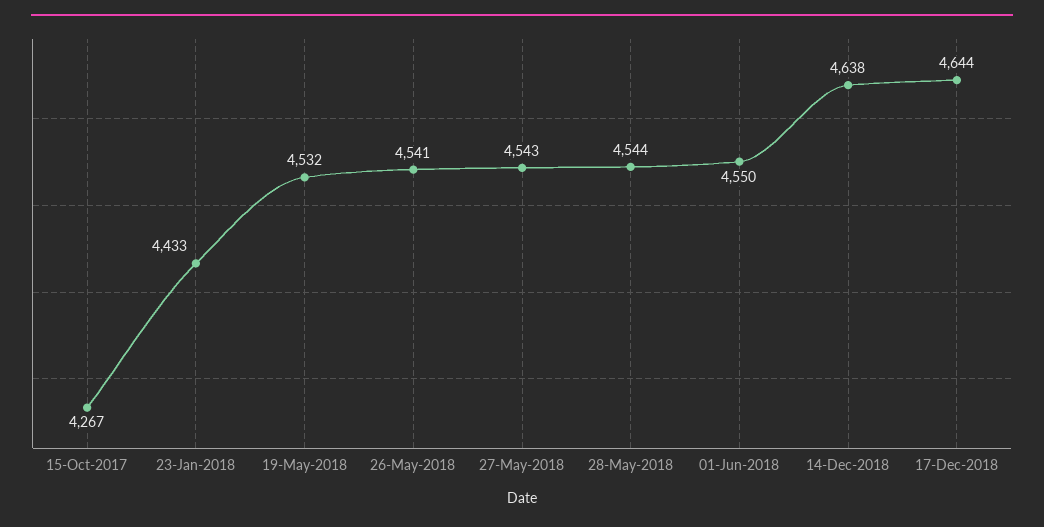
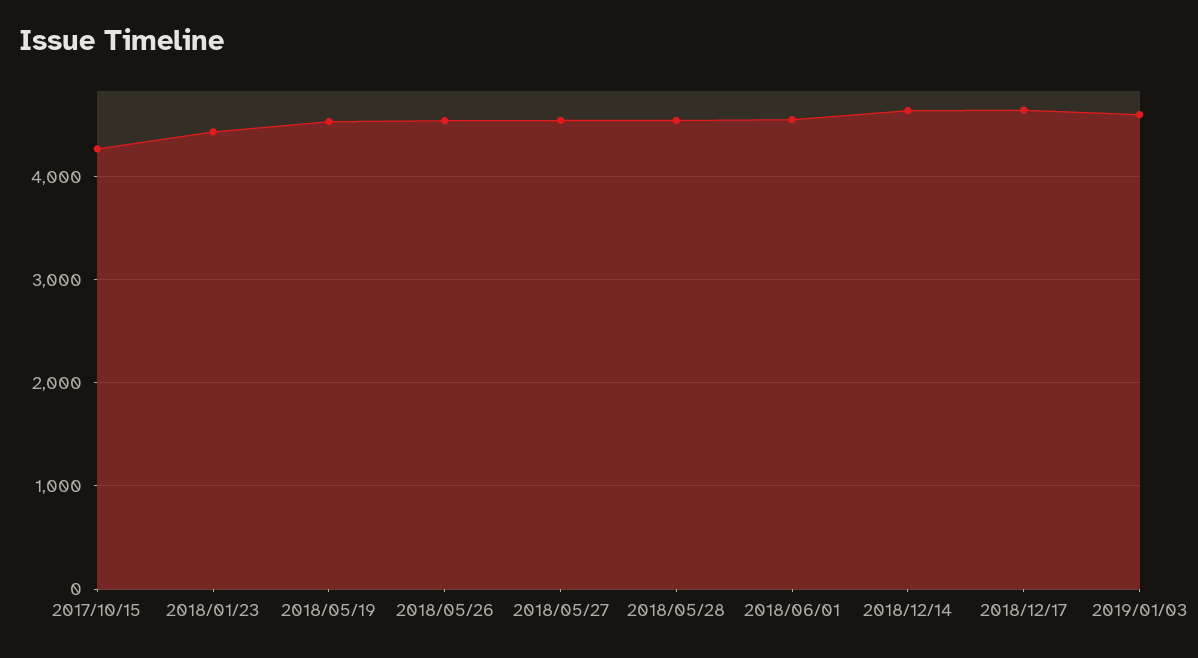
2019/01/03: none -> 4600

